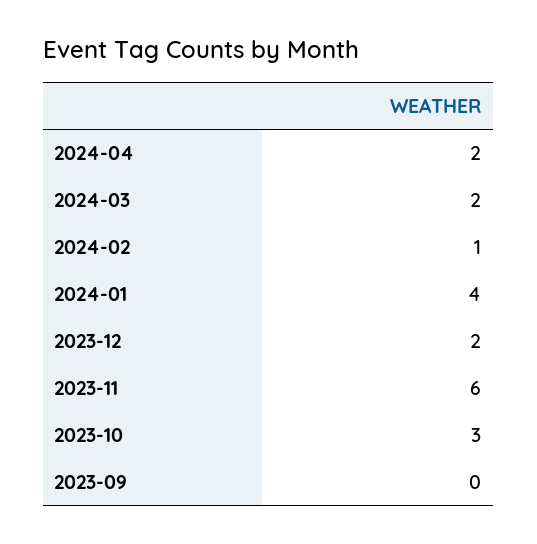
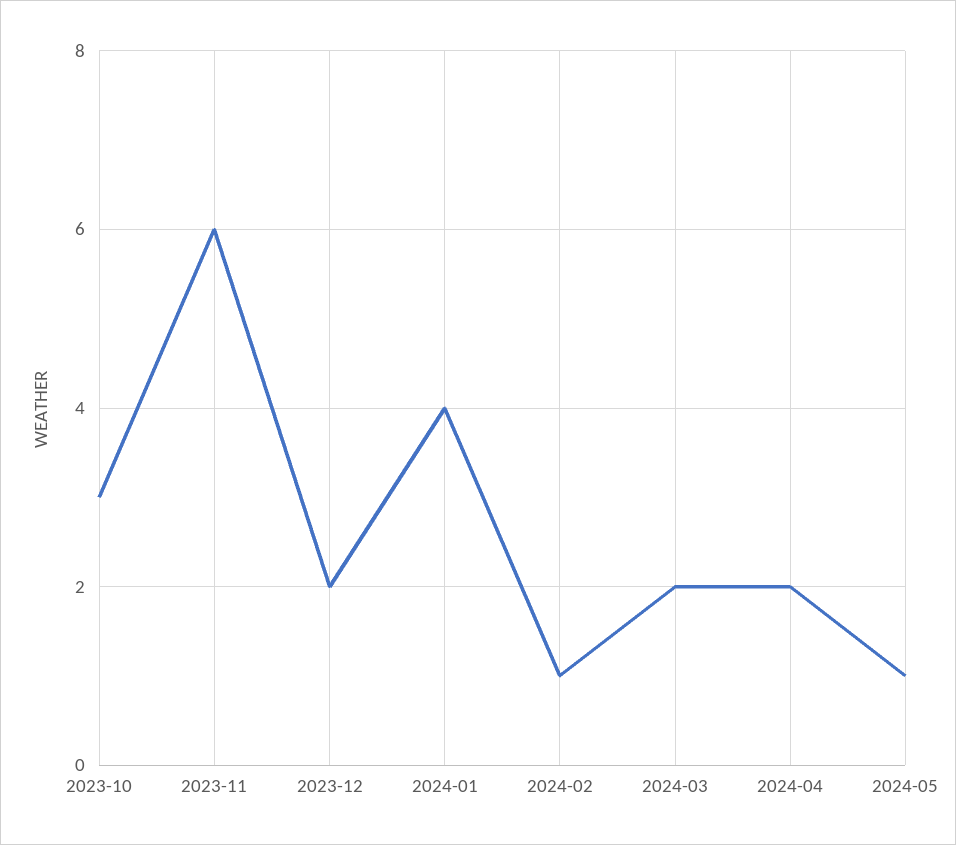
2023-09: 0 -> none
2024-05: none -> 1

